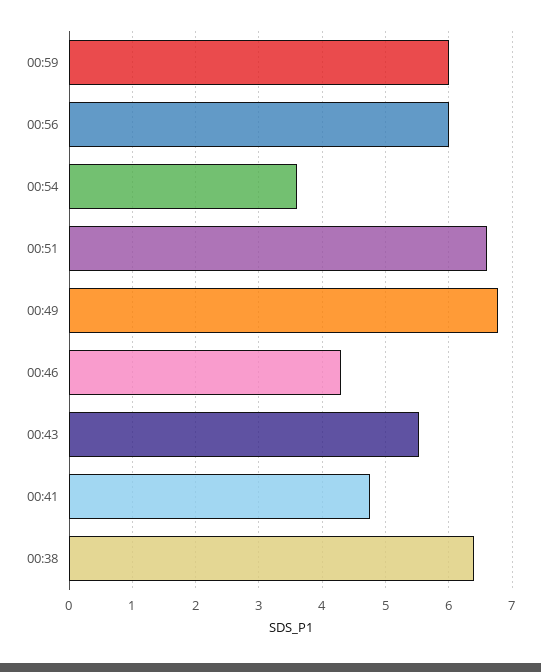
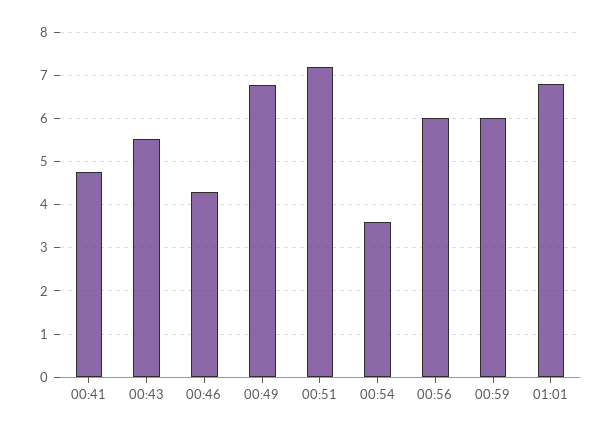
00:51: 6.6 -> 7.2
00:38: 6.4 -> none
01:01: none -> 6.8

